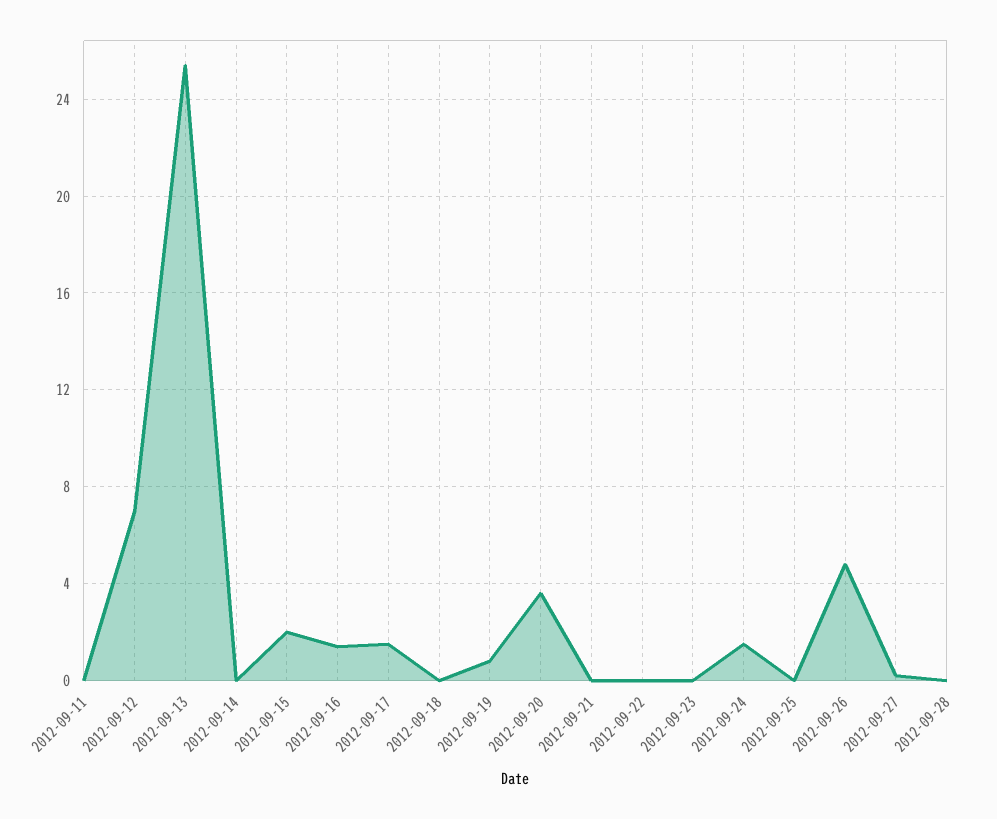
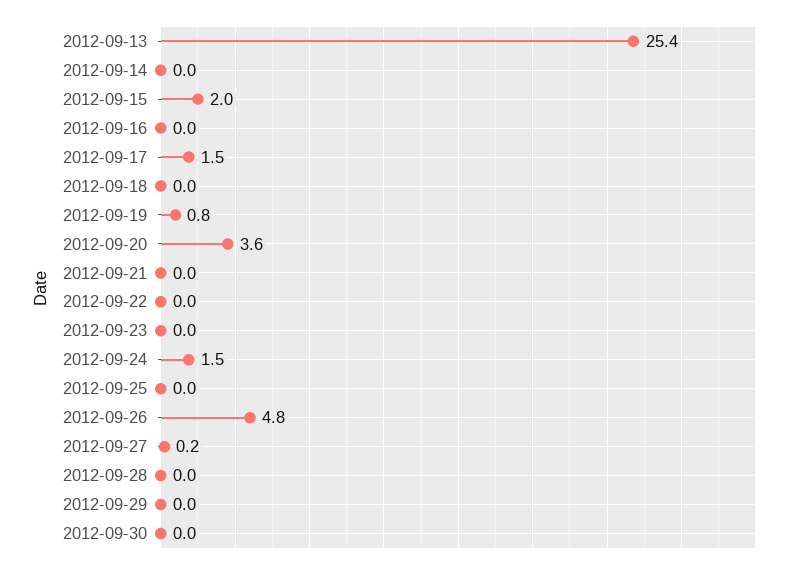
2012-09-11: 0 -> none
2012-09-12: 7 -> none
2012-09-16: 1.5 -> 0
2012-09-29: none -> 0
2012-09-30: none -> 0

